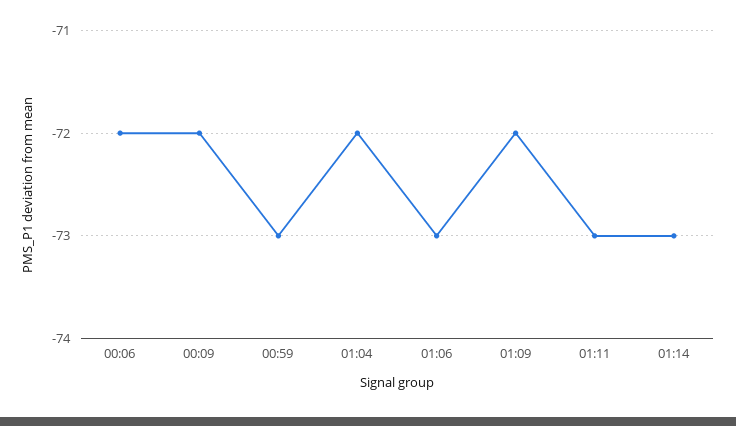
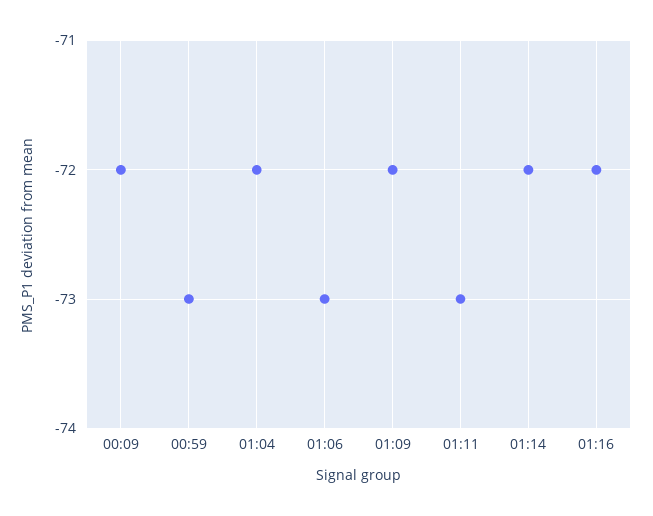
00:06: -72 -> none
01:14: -73 -> -72
01:16: none -> -72

